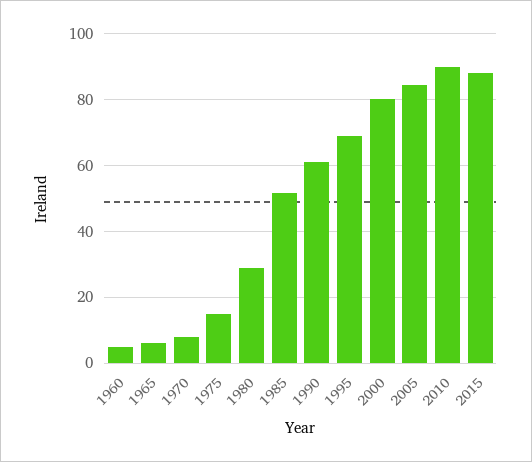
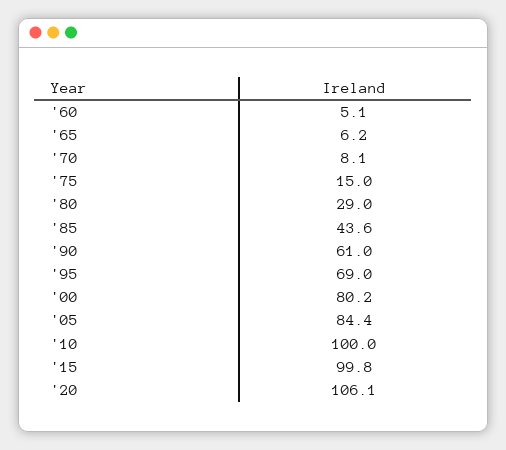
1985: 52 -> 43.6
2010: 90 -> 100
2015: 88 -> 99.8
'20: none -> 106.1

